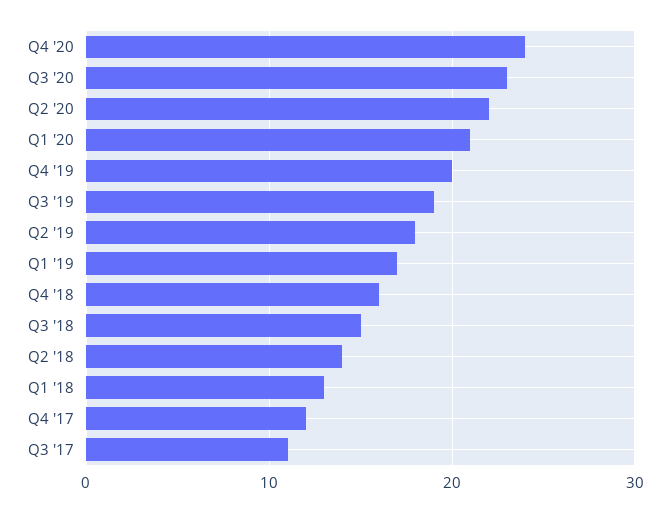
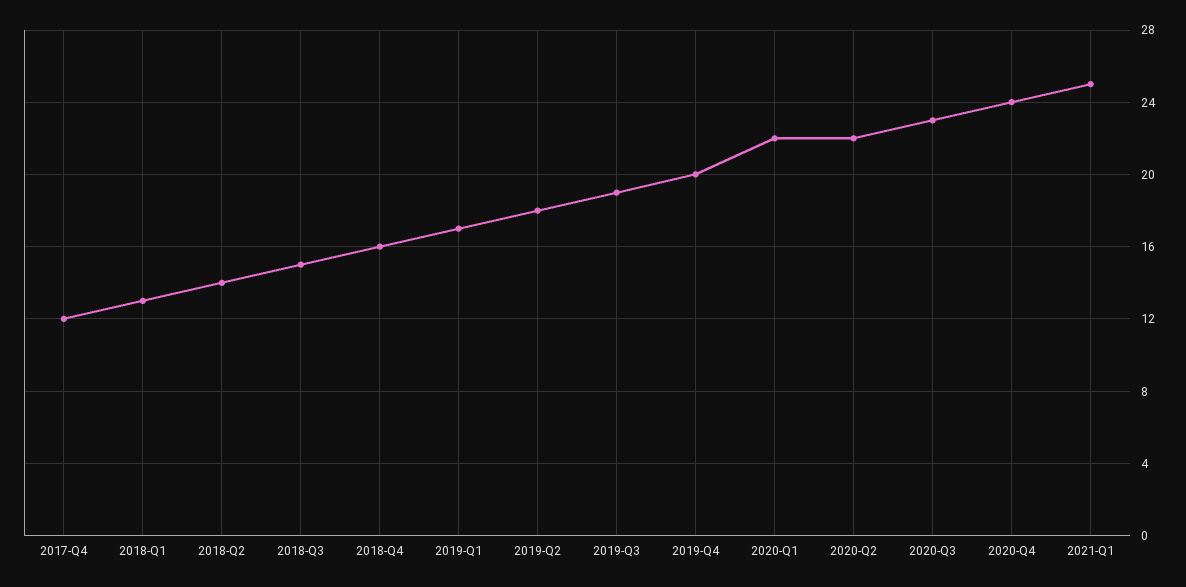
Q1 '20: 21 -> 22
Q3 '17: 11 -> none
2021-Q1: none -> 25

